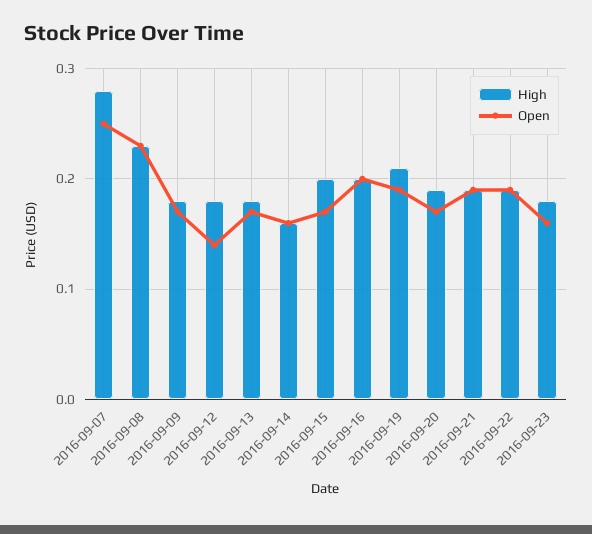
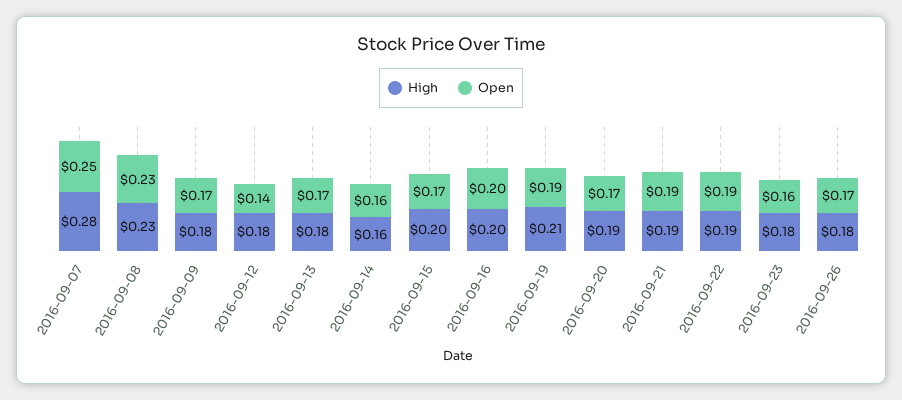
High, 2016-09-26: none -> 0.18
Open, 2016-09-26: none -> 0.17

